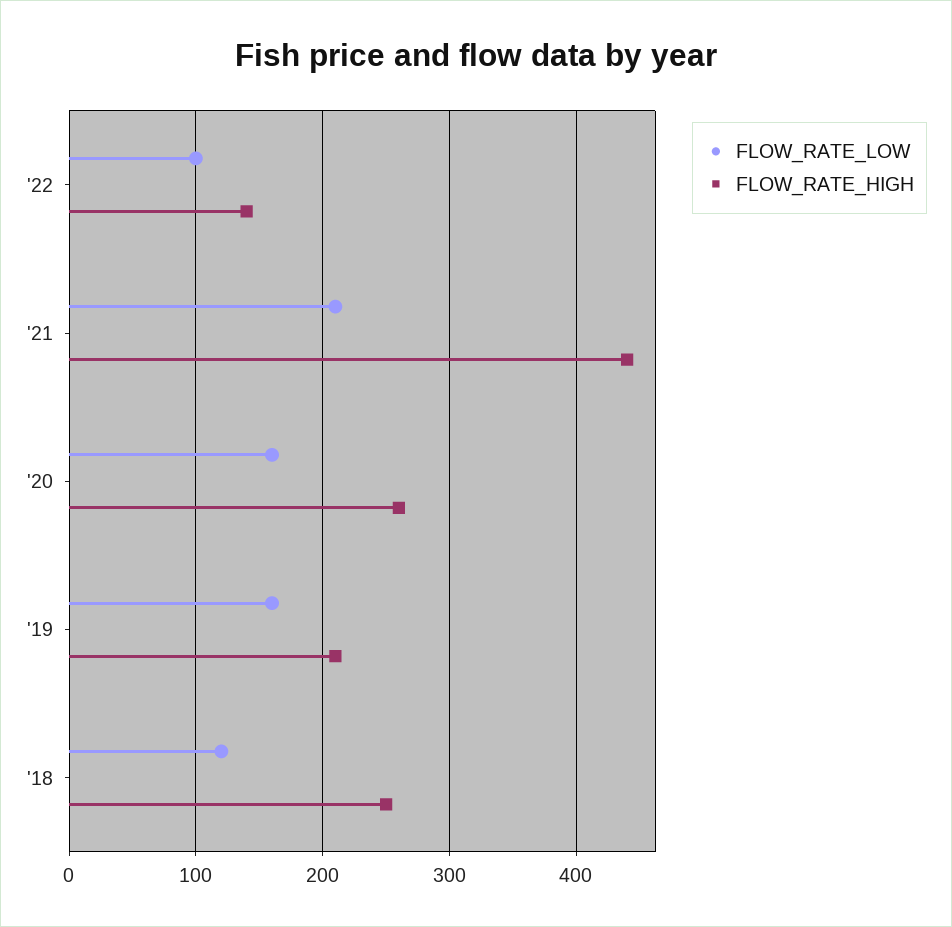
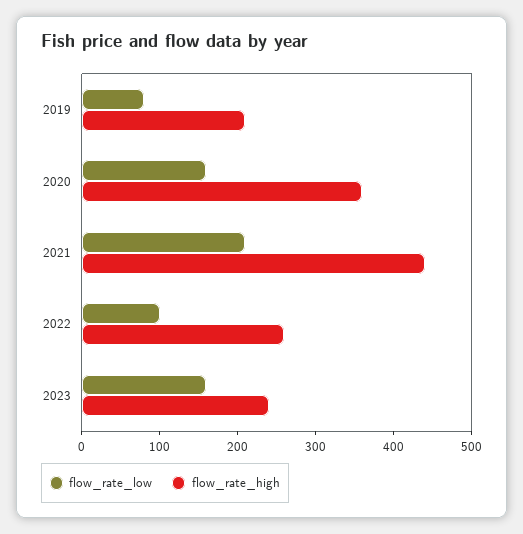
FLOW_RATE_HIGH, '22: 140 -> 260
FLOW_RATE_HIGH, '20: 260 -> 360
FLOW_RATE_LOW, '19: 160 -> 80
FLOW_RATE_LOW, '18: 120 -> none
FLOW_RATE_HIGH, '18: 250 -> none
FLOW_RATE_LOW, 2023: none -> 160
FLOW_RATE_HIGH, 2023: none -> 240

